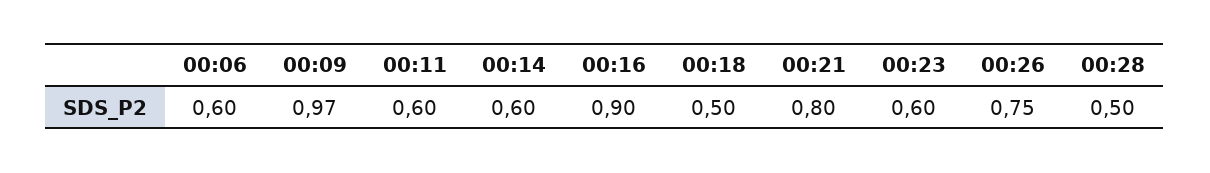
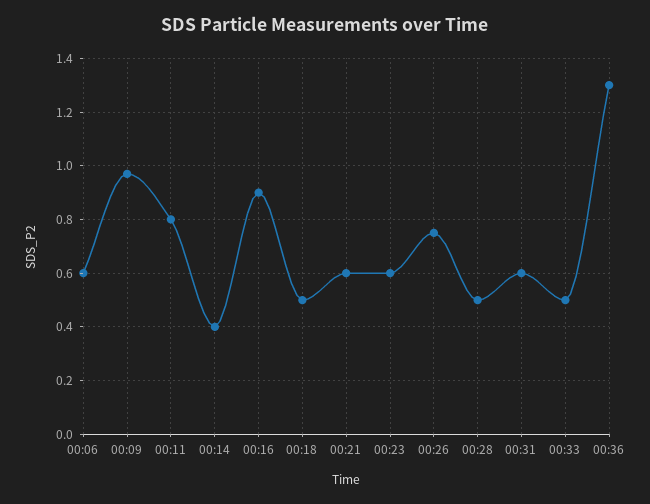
00:11: 0.6 -> 0.8
00:14: 0.6 -> 0.4
00:21: 0.8 -> 0.6
00:31: none -> 0.6
00:33: none -> 0.5
00:36: none -> 1.3

